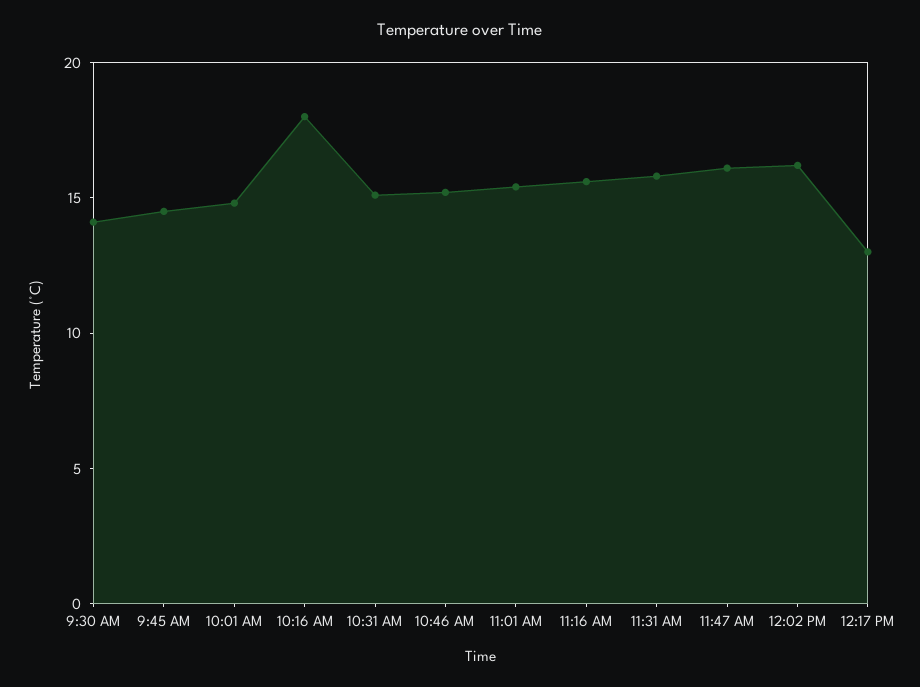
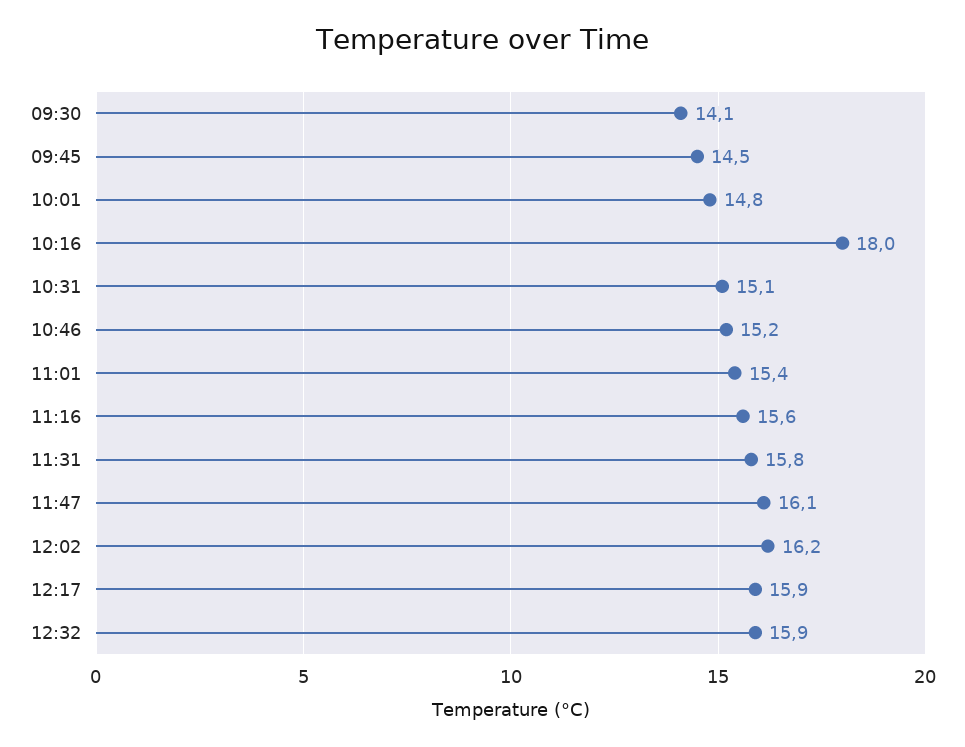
12:17 PM: 13 -> 15.9
12:32: none -> 15.9

